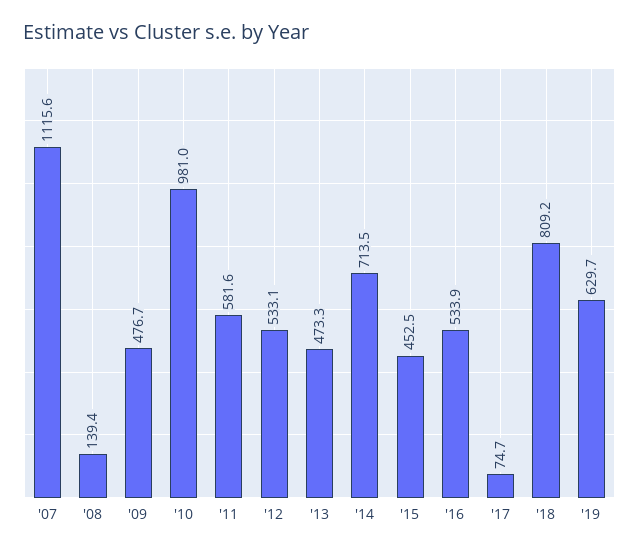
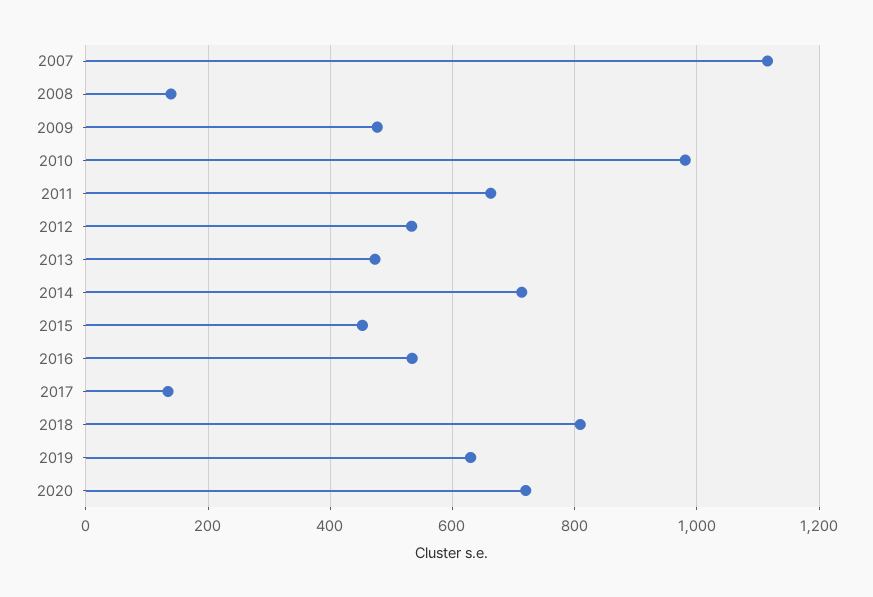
'11: 581.6 -> 660
'17: 74.7 -> 140
2020: none -> 720

